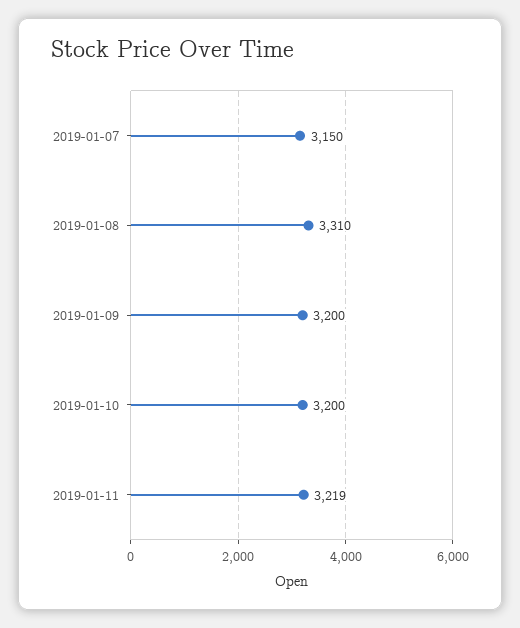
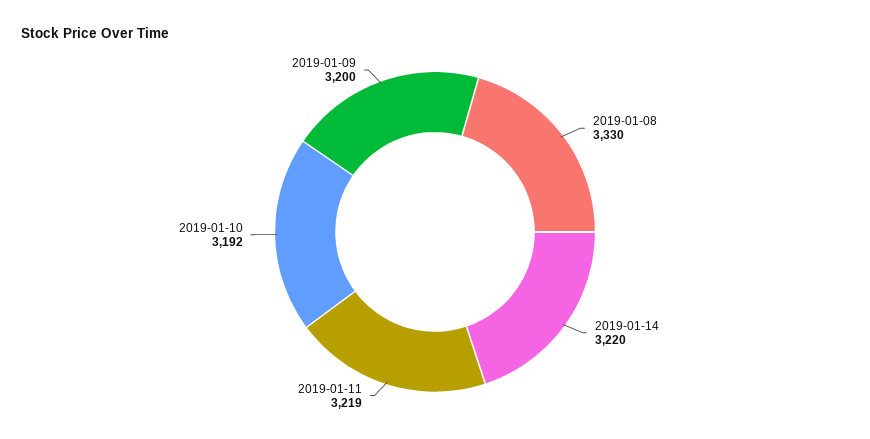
2019-01-07: 3150 -> none
2019-01-08: 3310 -> 3330
2019-01-10: 3200 -> 3192
2019-01-14: none -> 3220

